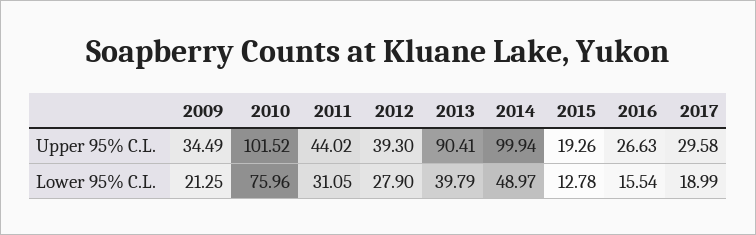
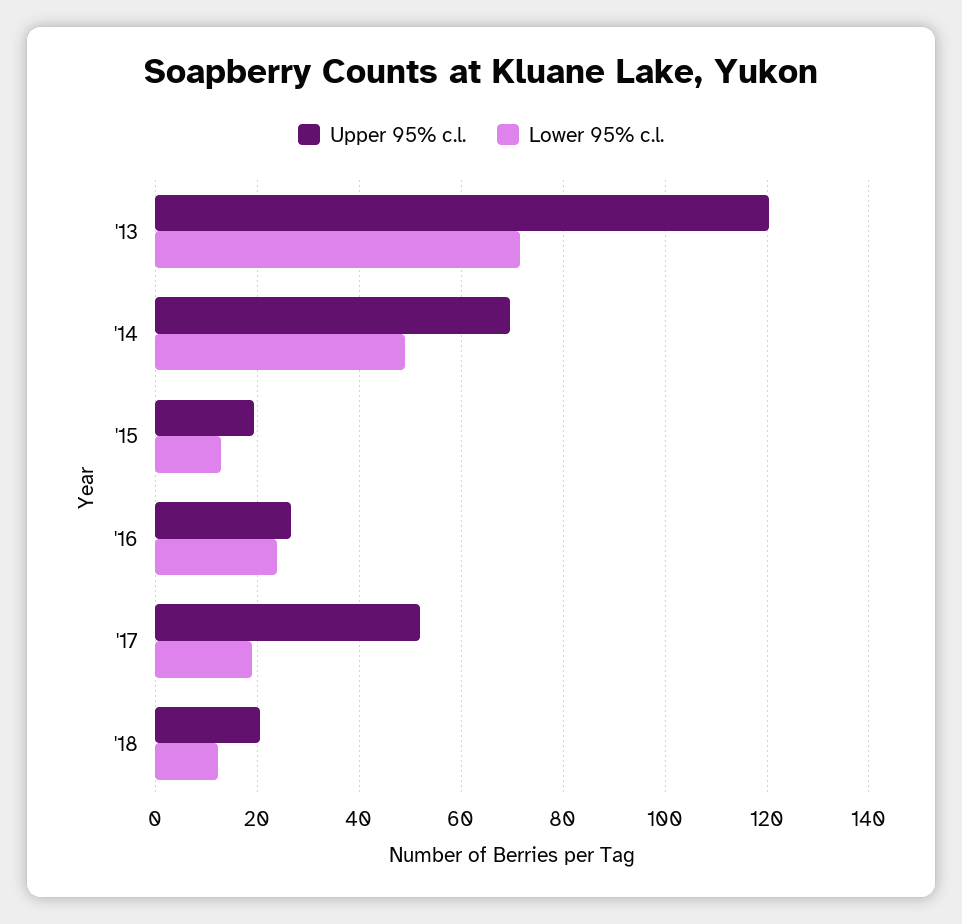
Upper 95% C.L., 2009: 34.49 -> none
Upper 95% C.L., 2010: 101.52 -> none
Upper 95% C.L., 2011: 44.02 -> none
Upper 95% C.L., 2012: 39.3 -> none
Upper 95% C.L., 2013: 90.41 -> 120
Upper 95% C.L., 2014: 99.94 -> 70
Upper 95% C.L., 2017: 29.58 -> 52
Lower 95% C.L., 2009: 21.25 -> none
Lower 95% C.L., 2010: 75.96 -> none
Lower 95% C.L., 2011: 31.05 -> none
Lower 95% C.L., 2012: 27.9 -> none
Lower 95% C.L., 2013: 39.79 -> 72
Lower 95% C.L., 2016: 15.54 -> 24
Upper 95% C.L., '18: none -> 20
Lower 95% C.L., '18: none -> 12

